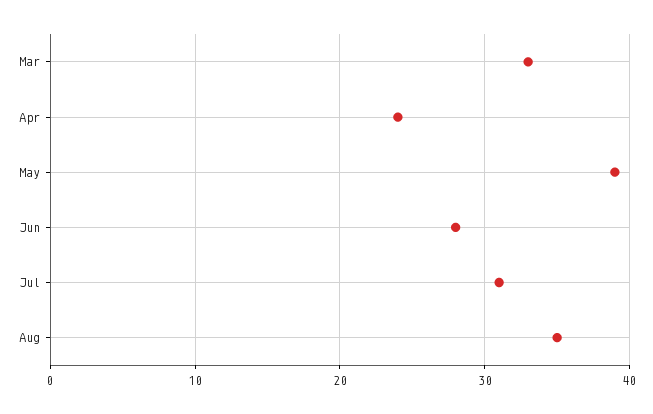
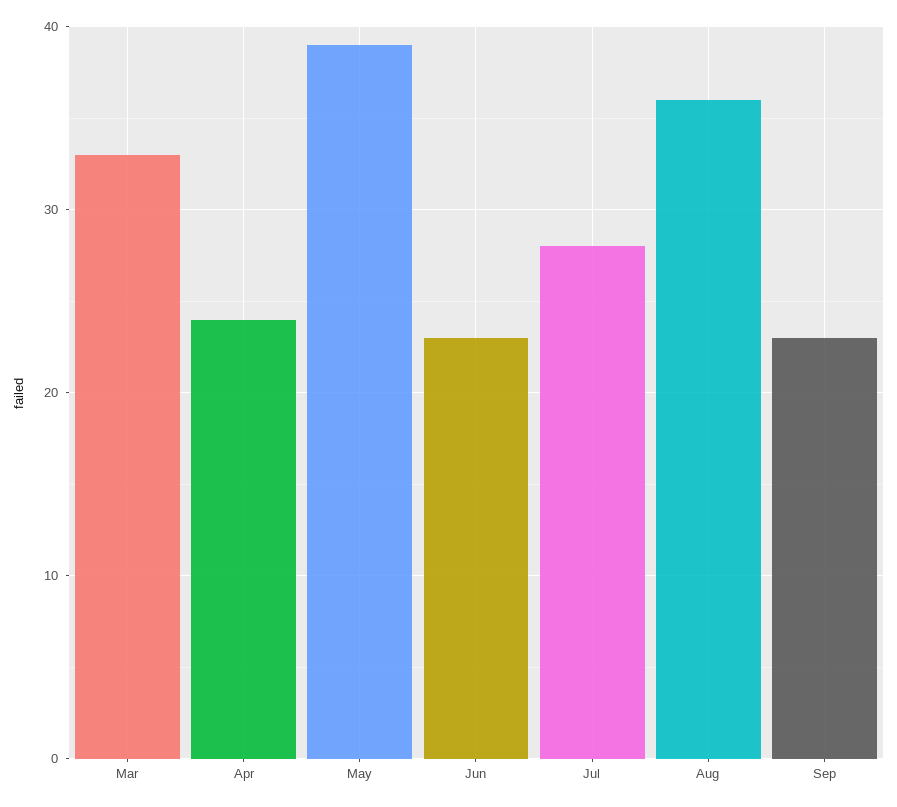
Jun: 28 -> 23
Jul: 31 -> 28
Aug: 35 -> 36
Sep: none -> 23

